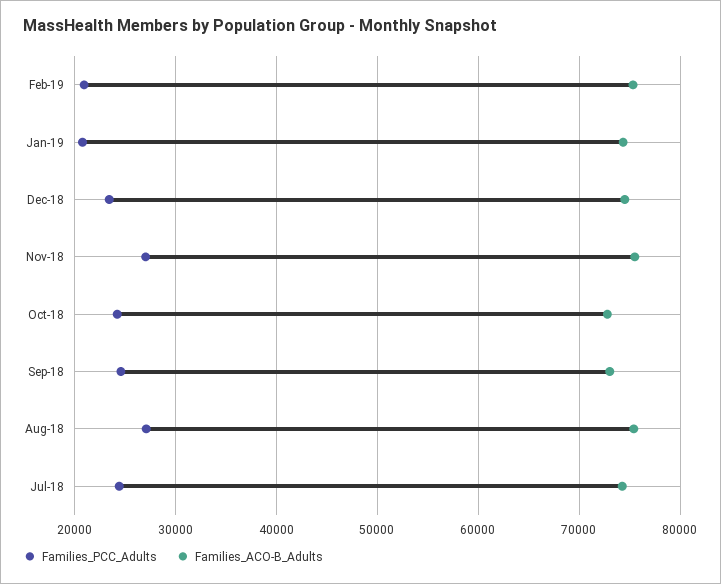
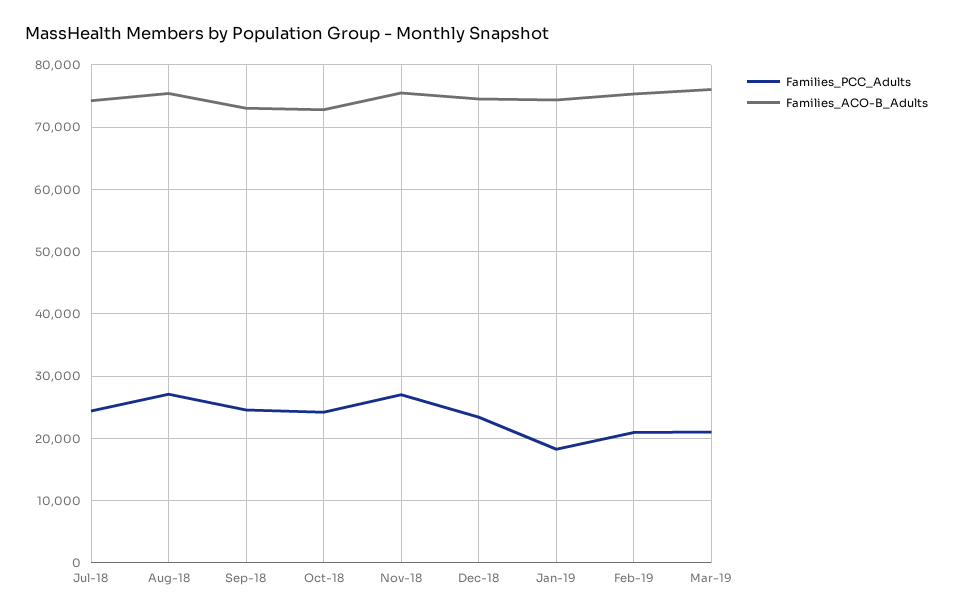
Families_PCC_Adults, Jan-19: 21000 -> 18000
Families_PCC_Adults, Mar-19: none -> 21000
Families_ACO-B_Adults, Mar-19: none -> 76000

